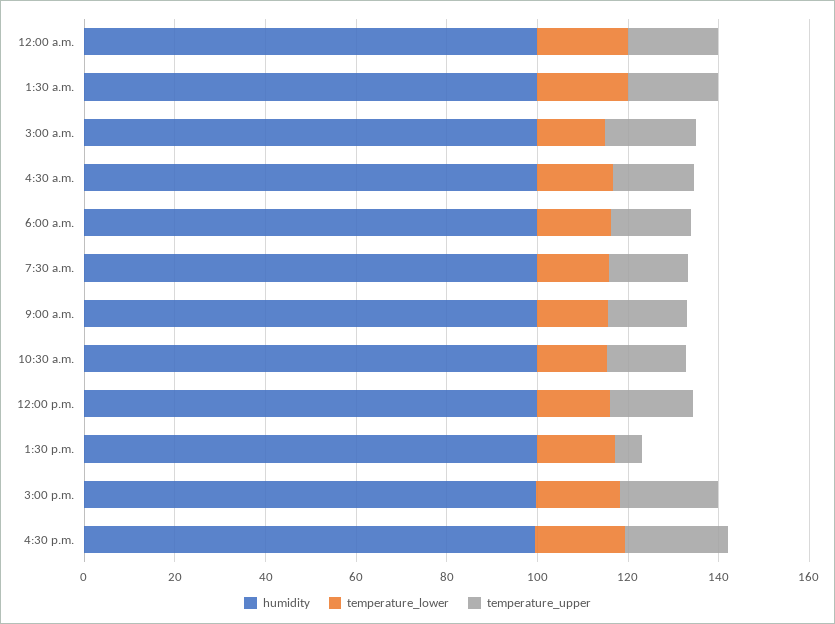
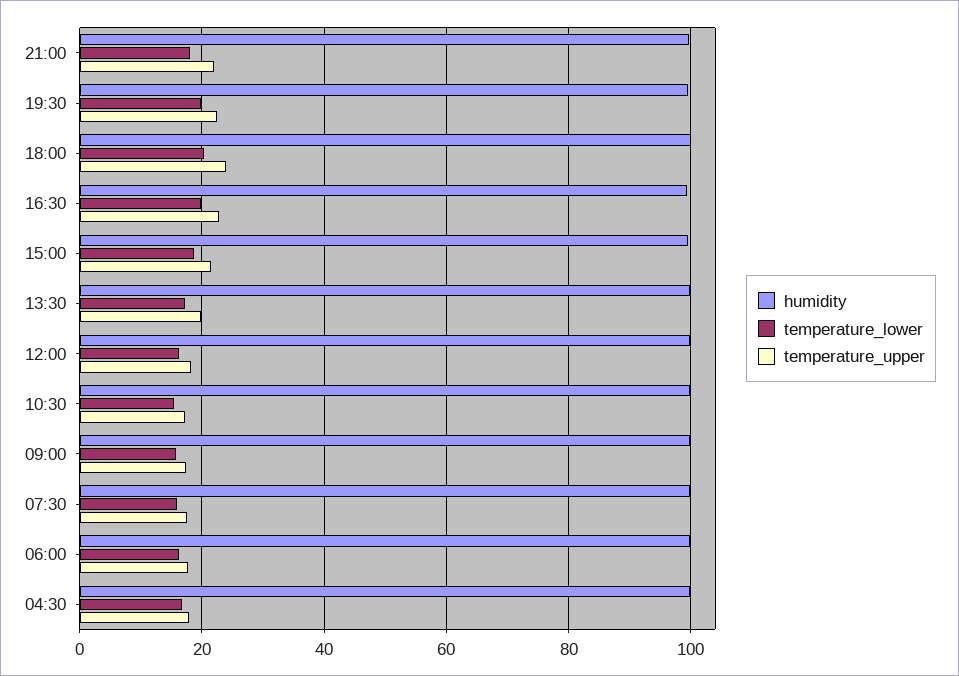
humidity, 12:00 a.m.: 100 -> none
temperature_lower, 12:00 a.m.: 20 -> none
temperature_upper, 12:00 a.m.: 20 -> none
humidity, 1:30 a.m.: 100 -> none
temperature_lower, 1:30 a.m.: 20 -> none
temperature_upper, 1:30 a.m.: 20 -> none
humidity, 3:00 a.m.: 100 -> none
temperature_lower, 3:00 a.m.: 15 -> none
temperature_upper, 3:00 a.m.: 20 -> none
temperature_upper, 1:30 p.m.: 5 -> 20
humidity, 21:00: none -> 100
temperature_lower, 21:00: none -> 18
temperature_upper, 21:00: none -> 22
humidity, 19:30: none -> 100
temperature_lower, 19:30: none -> 20
temperature_upper, 19:30: none -> 22
humidity, 18:00: none -> 100
temperature_lower, 18:00: none -> 20
temperature_upper, 18:00: none -> 24

